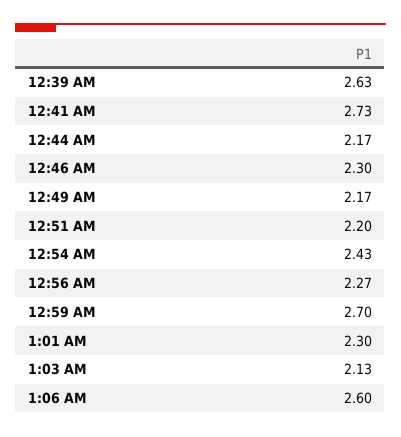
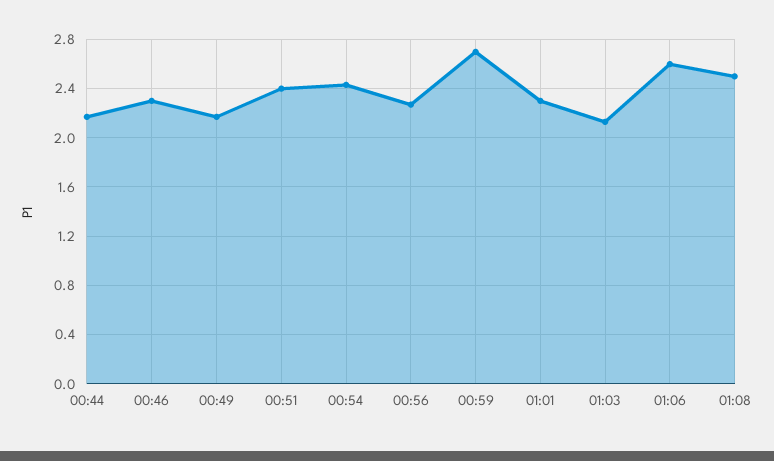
12:39 AM: 2.63 -> none
12:41 AM: 2.73 -> none
12:51 AM: 2.2 -> 2.4
01:08: none -> 2.5

